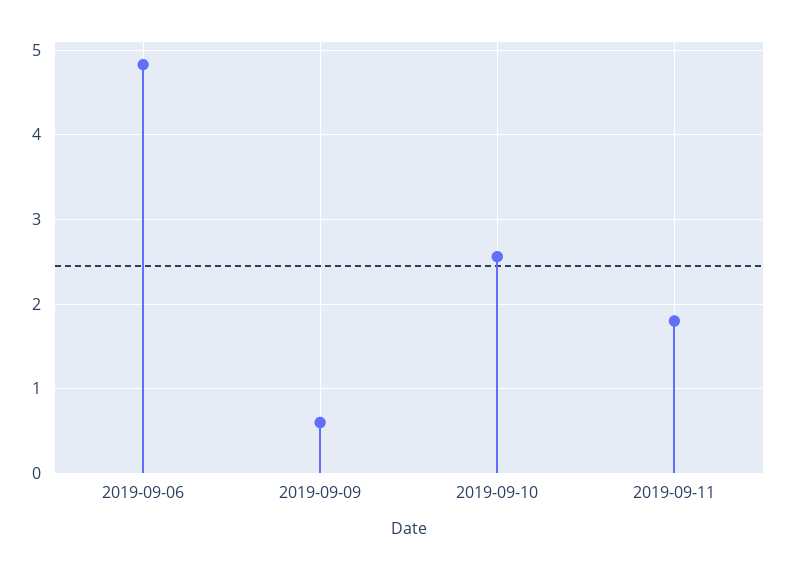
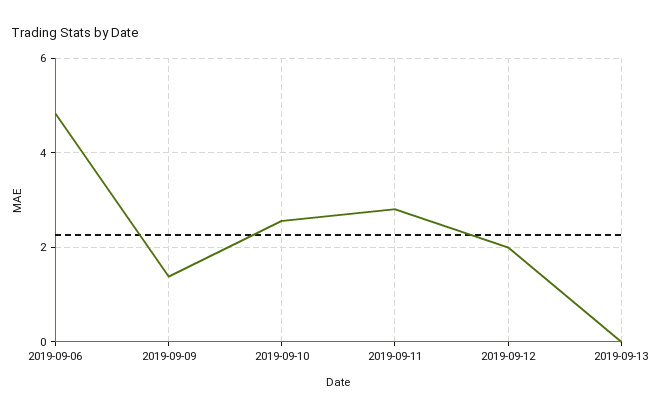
2019-09-09: 0.6 -> 1.4
2019-09-11: 1.8 -> 2.8
2019-09-12: none -> 2
2019-09-13: none -> 0

